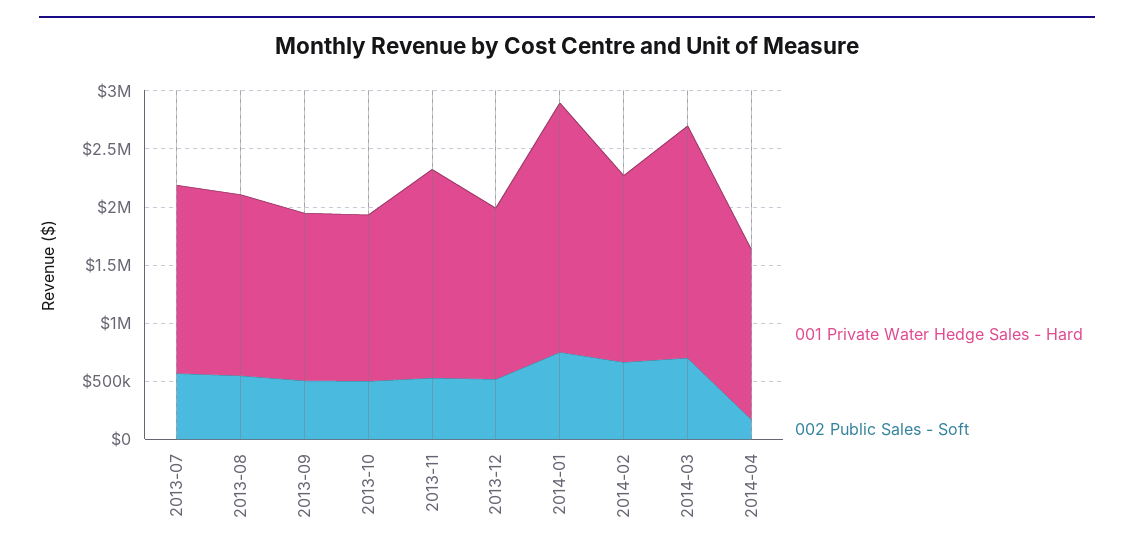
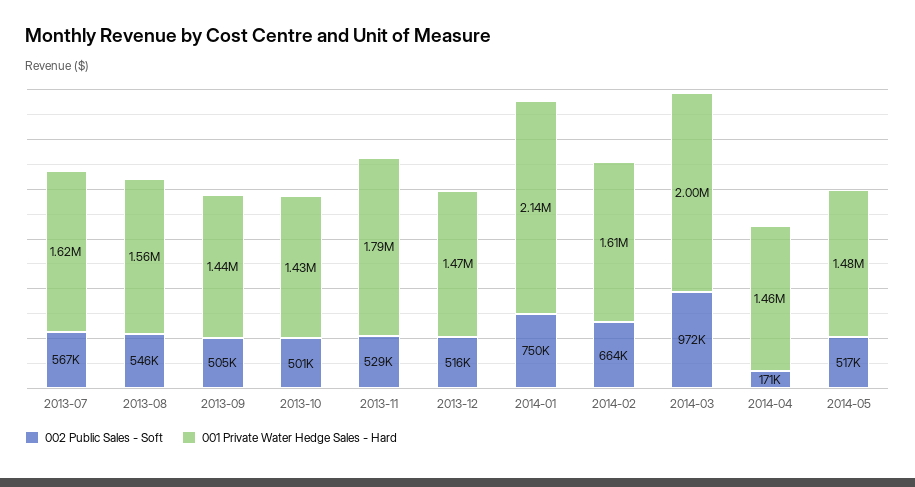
002 Public Sales - Soft, 2014-03: 700000 -> 972000
002 Public Sales - Soft, 2014-05: none -> 517000
001 Private Water Hedge Sales - Hard, 2014-05: none -> 1480000

